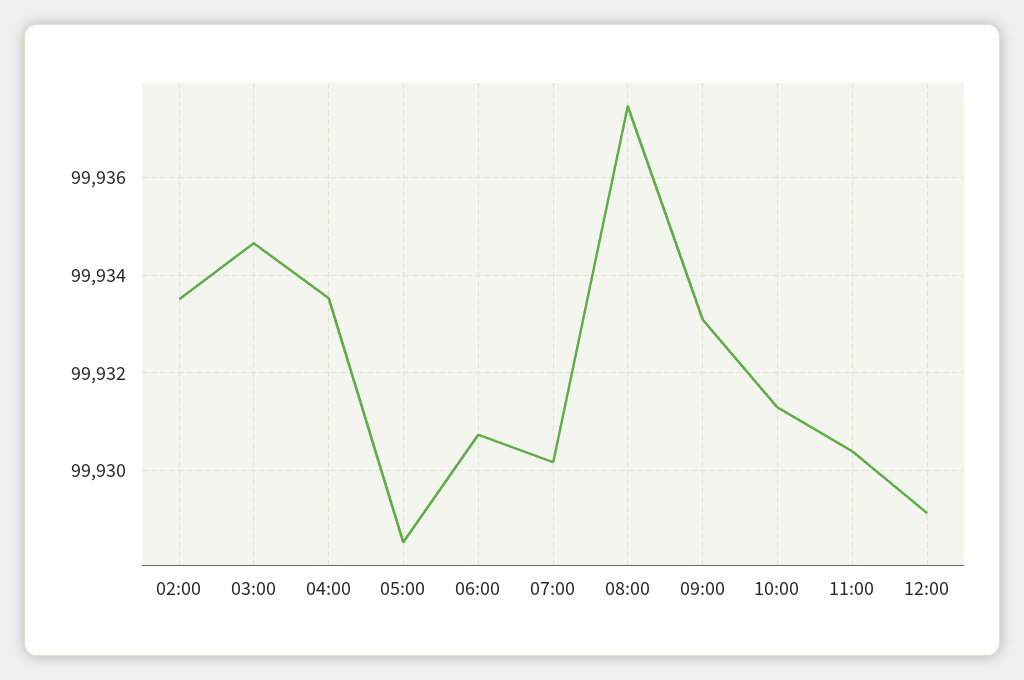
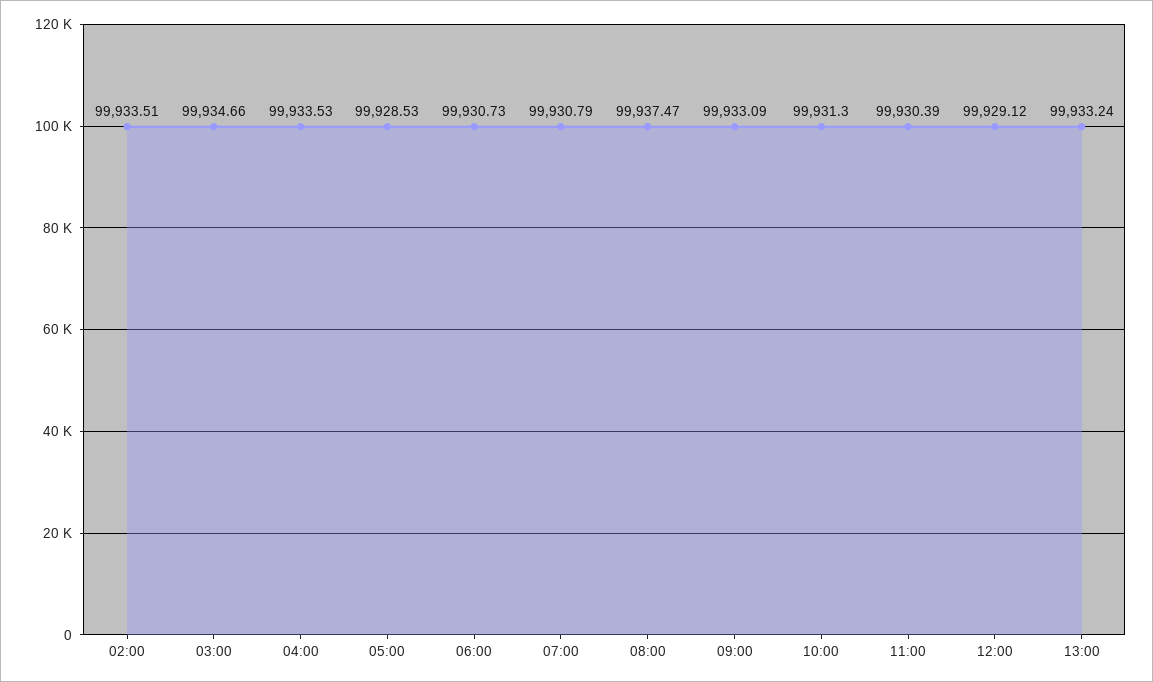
07:00: 99930.2 -> 99930.79
13:00: none -> 99933.24

